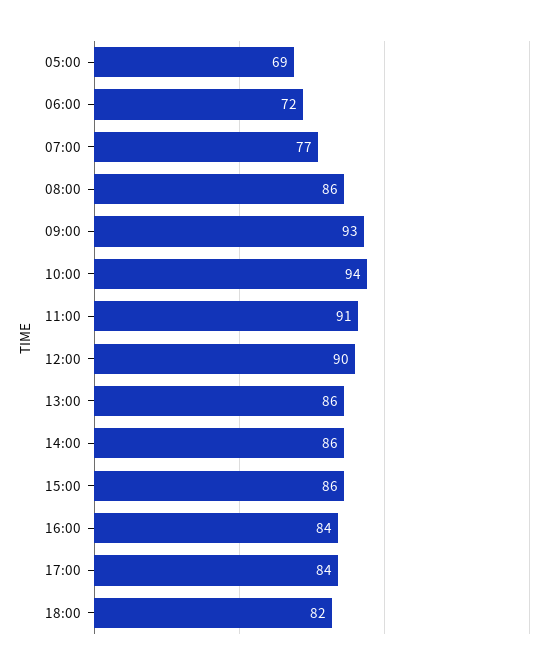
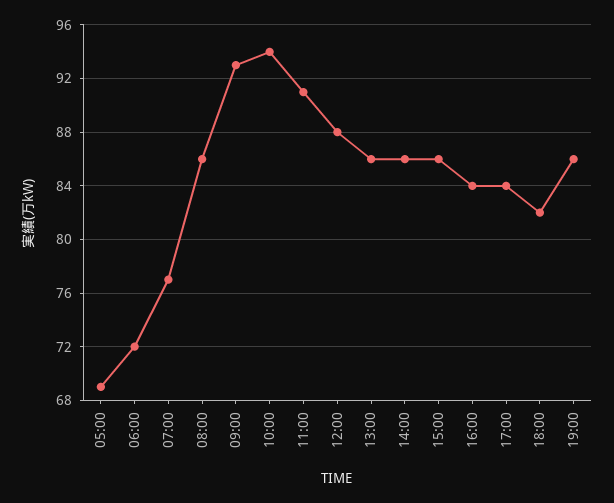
12:00: 90 -> 88
19:00: none -> 86

